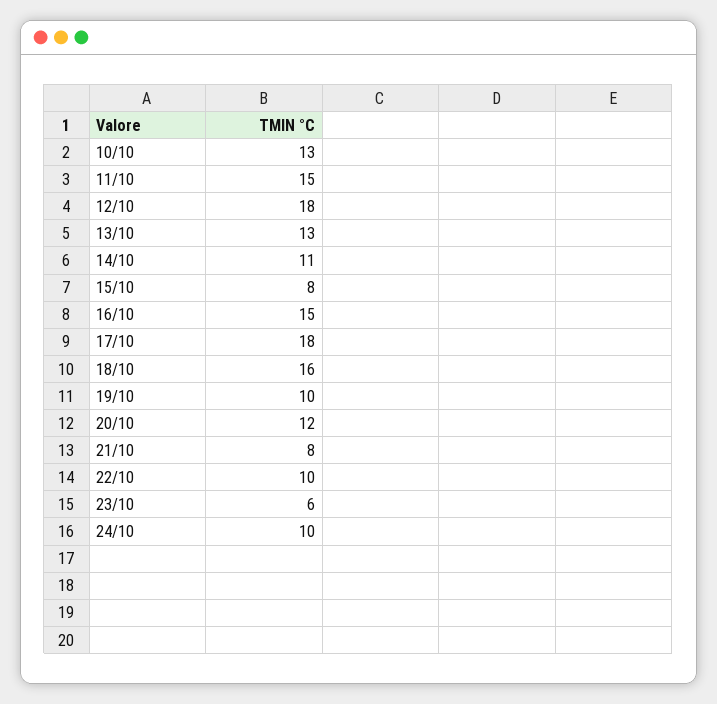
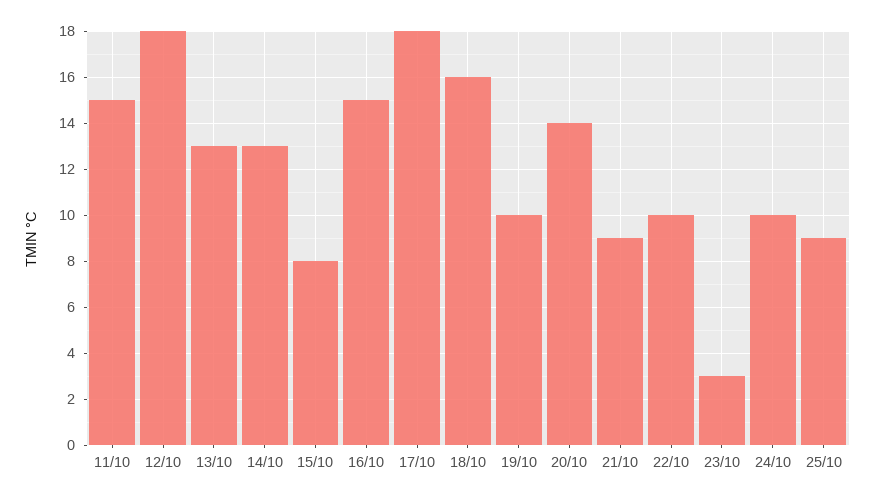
10/10: 13 -> none
14/10: 11 -> 13
20/10: 12 -> 14
21/10: 8 -> 9
23/10: 6 -> 3
25/10: none -> 9

